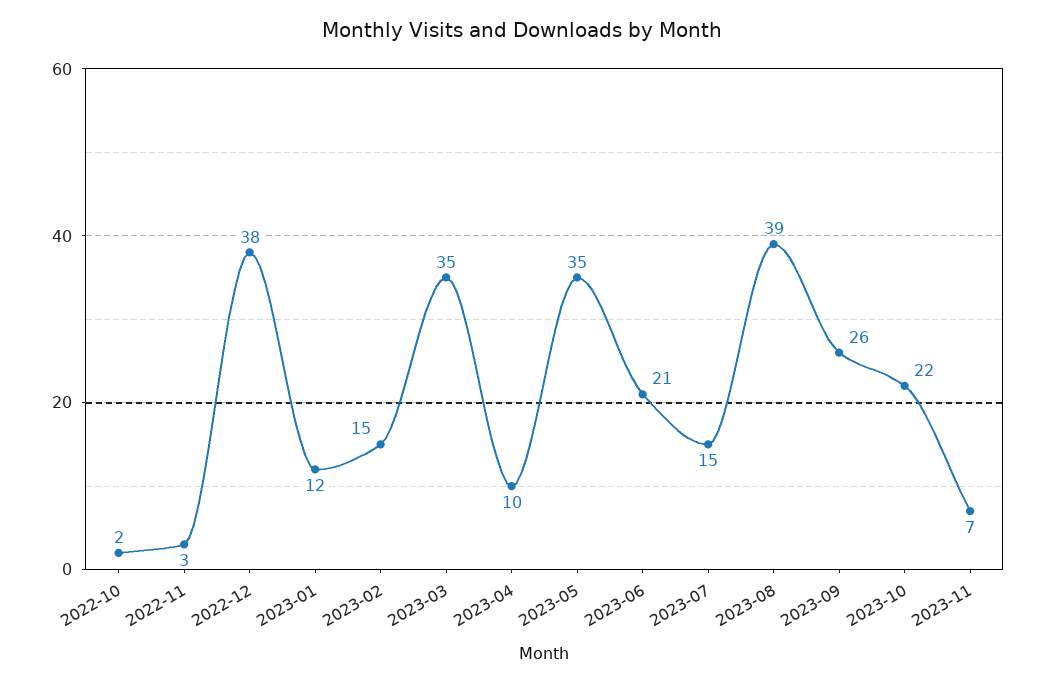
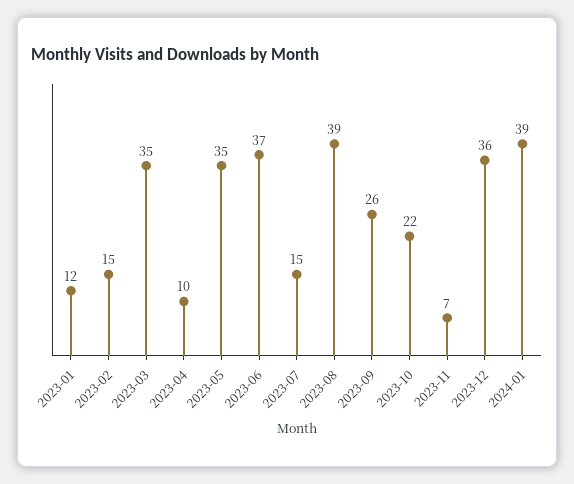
2022-10: 2 -> none
2022-11: 3 -> none
2022-12: 38 -> none
2023-06: 21 -> 37
2023-12: none -> 36
2024-01: none -> 39

